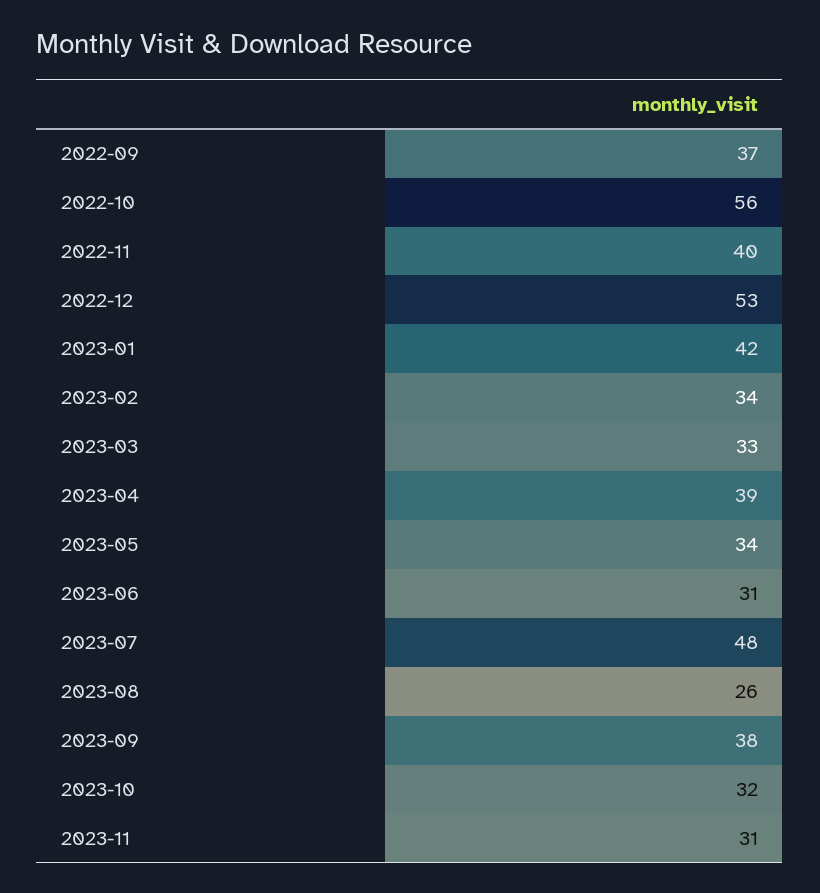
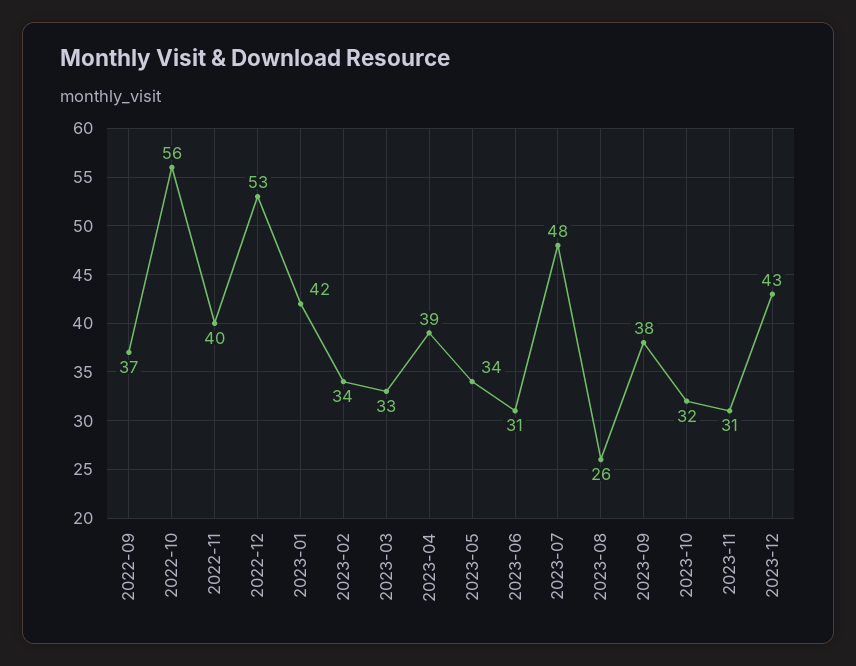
2023-12: none -> 43

